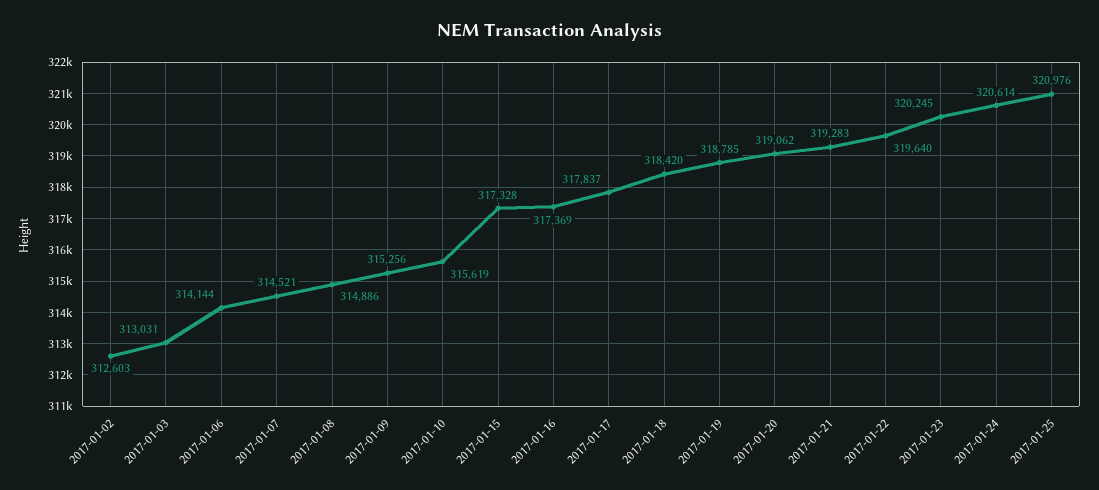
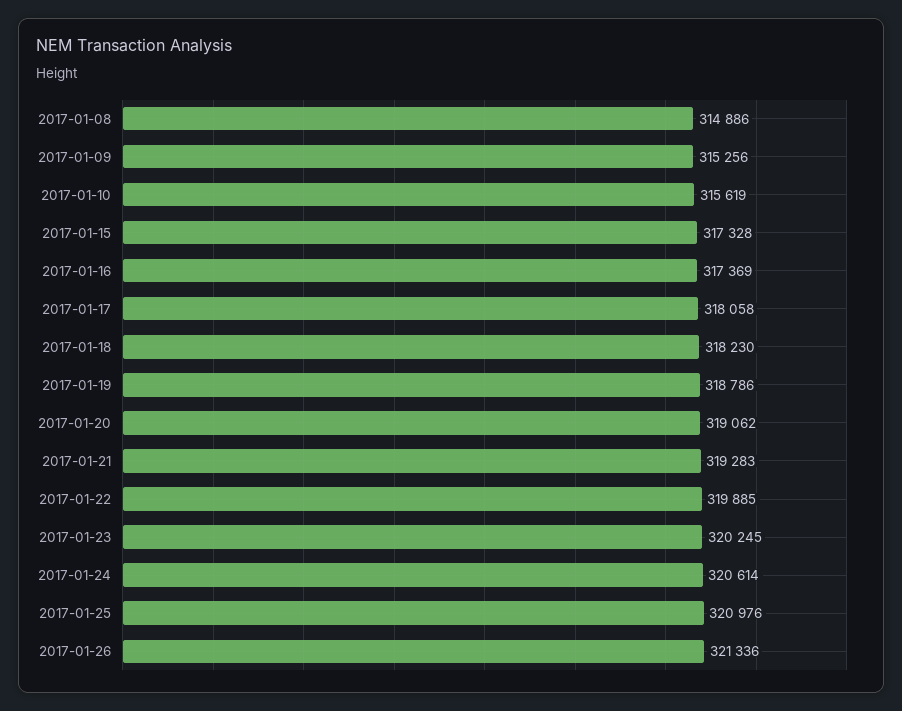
2017-01-02: 312603 -> none
2017-01-03: 313031 -> none
2017-01-06: 314144 -> none
2017-01-07: 314521 -> none
2017-01-17: 317837 -> 318058
2017-01-18: 318420 -> 318230
2017-01-19: 318785 -> 318786
2017-01-22: 319640 -> 319885
2017-01-26: none -> 321336

